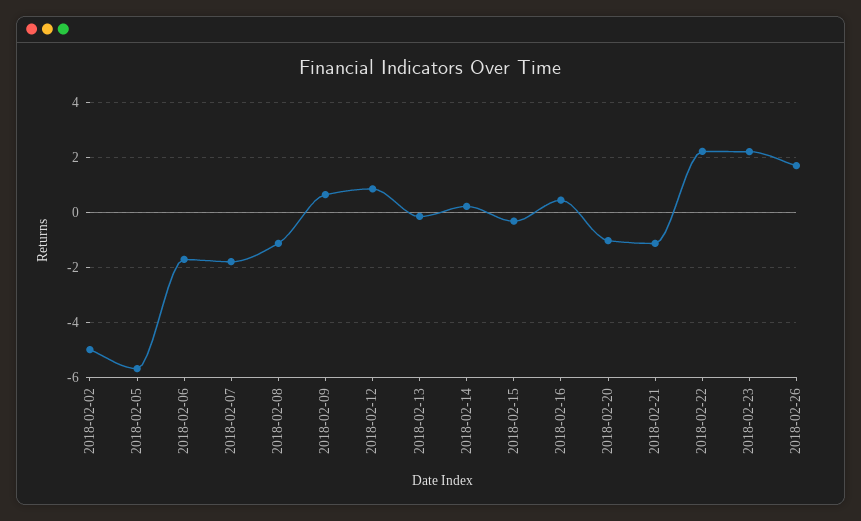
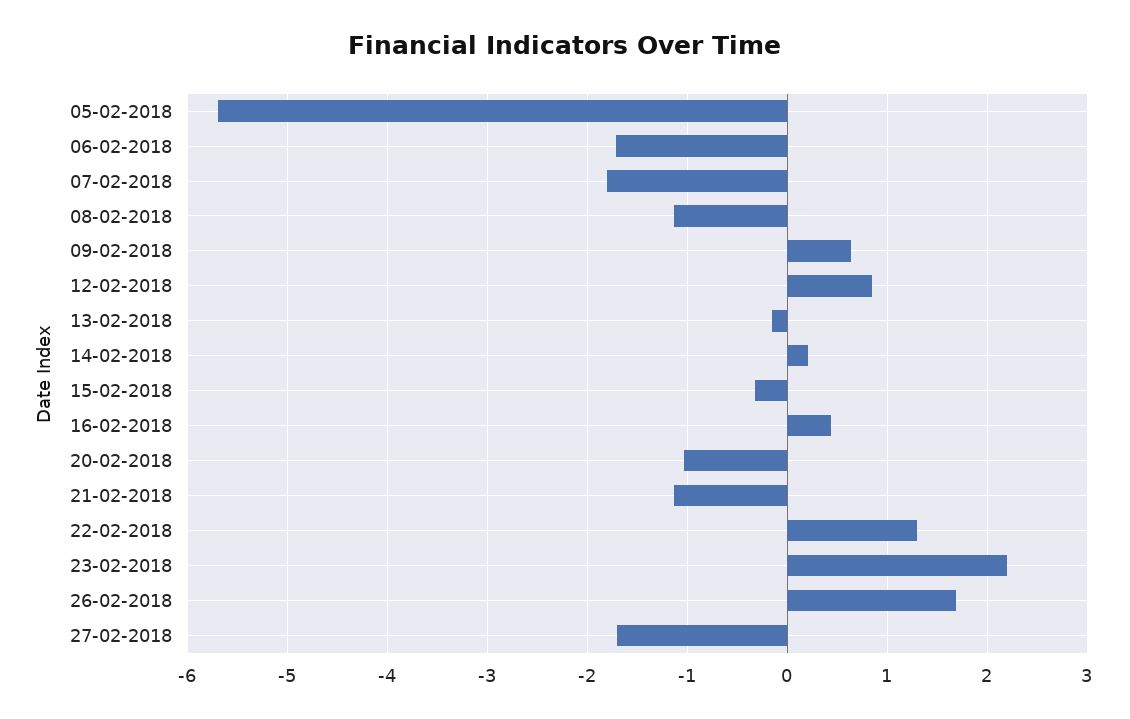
2018-02-02: -5 -> none
2018-02-22: 2.25 -> 1.3
27-02-2018: none -> -1.7

